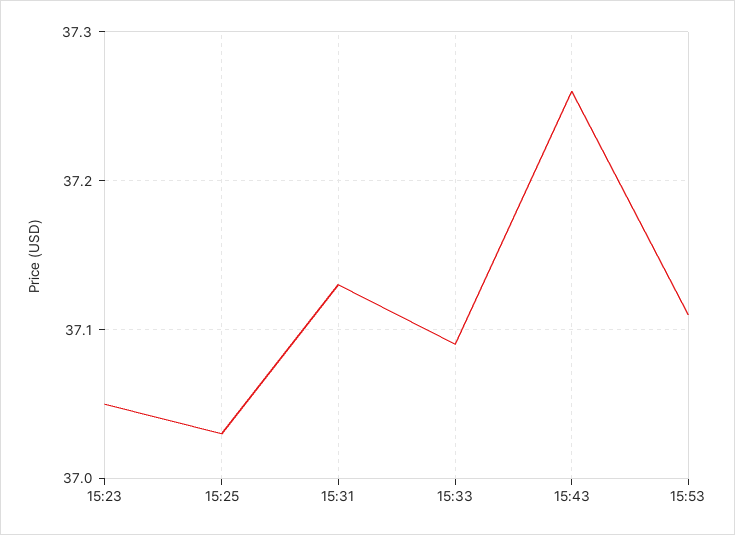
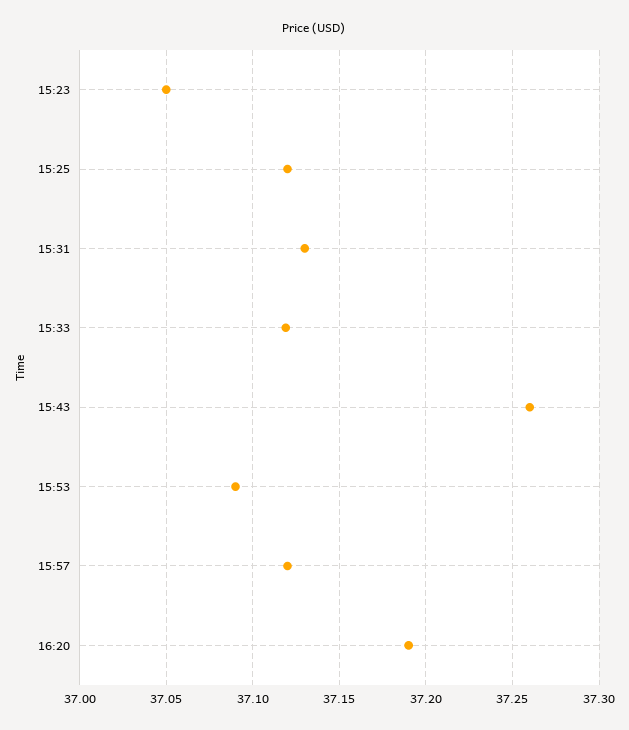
15:25: 37.03 -> 37.12
15:33: 37.09 -> 37.12
15:53: 37.11 -> 37.09
15:57: none -> 37.12
16:20: none -> 37.19

